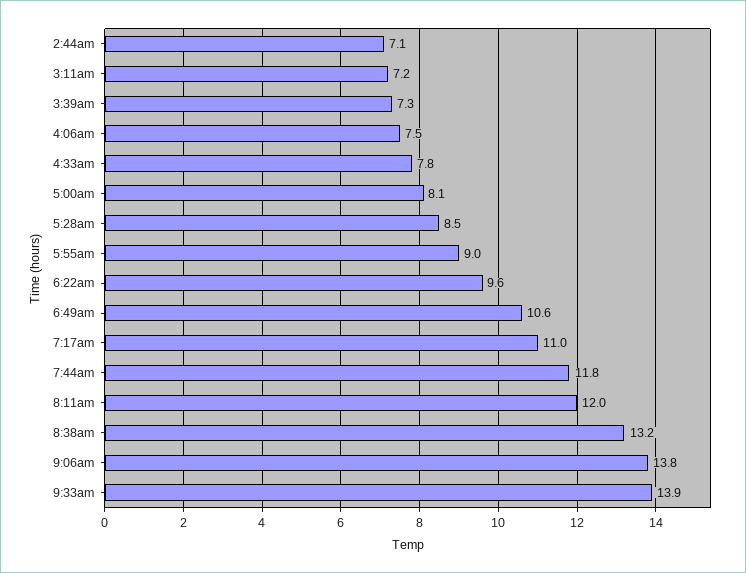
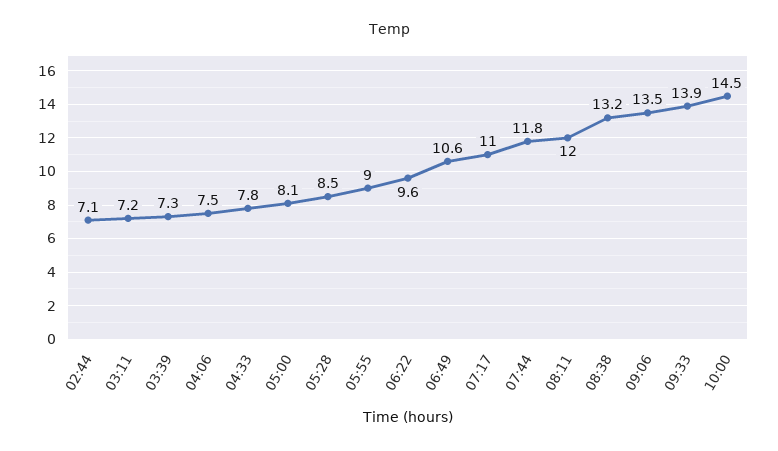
9:06am: 13.8 -> 13.5
10:00: none -> 14.5

